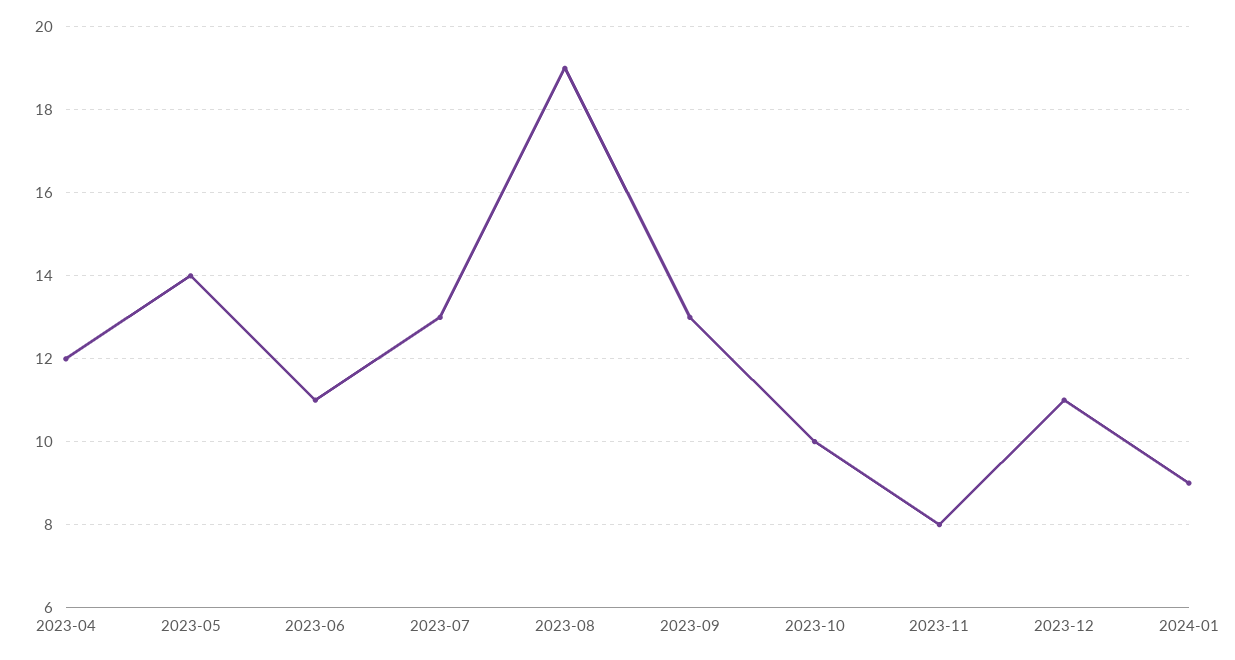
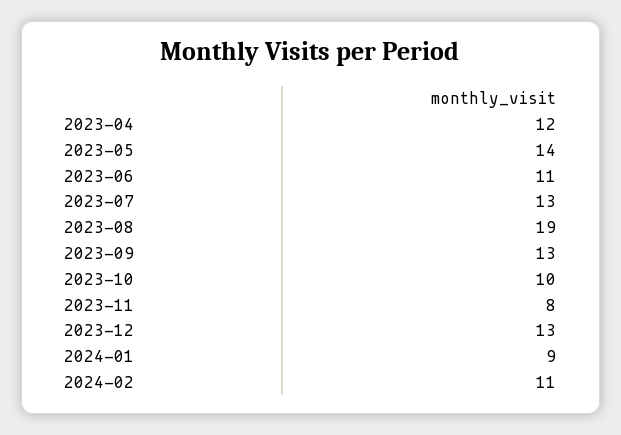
2023-12: 11 -> 13
2024-02: none -> 11

